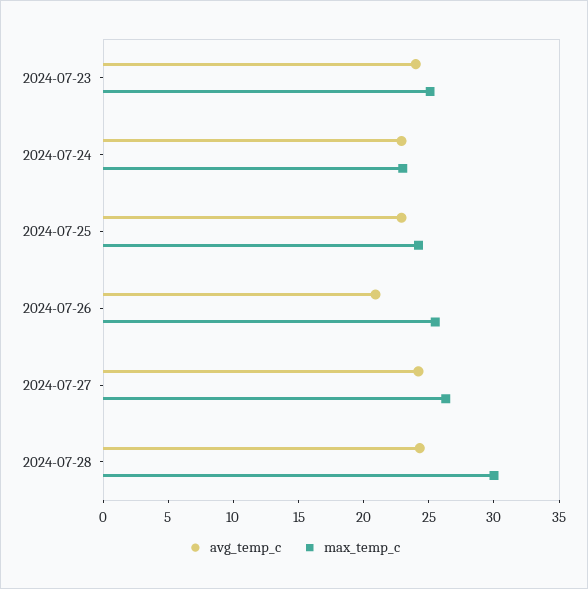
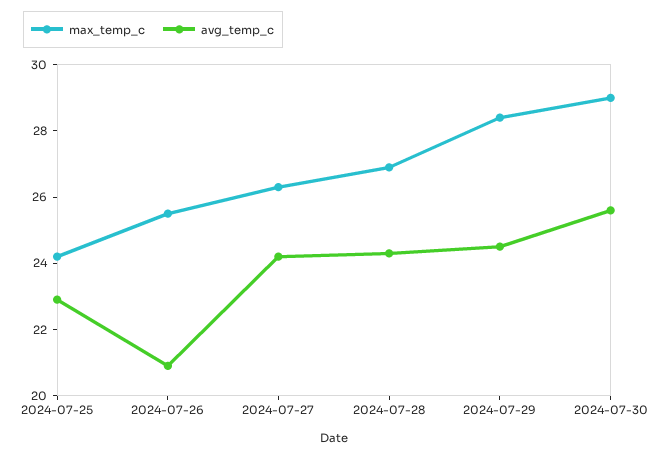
avg_temp_c, 2024-07-23: 24 -> none
max_temp_c, 2024-07-23: 25 -> none
avg_temp_c, 2024-07-24: 23 -> none
max_temp_c, 2024-07-24: 23 -> none
max_temp_c, 2024-07-28: 30 -> 27
max_temp_c, 2024-07-29: none -> 28.5
avg_temp_c, 2024-07-29: none -> 24.5
max_temp_c, 2024-07-30: none -> 29
avg_temp_c, 2024-07-30: none -> 25.5

